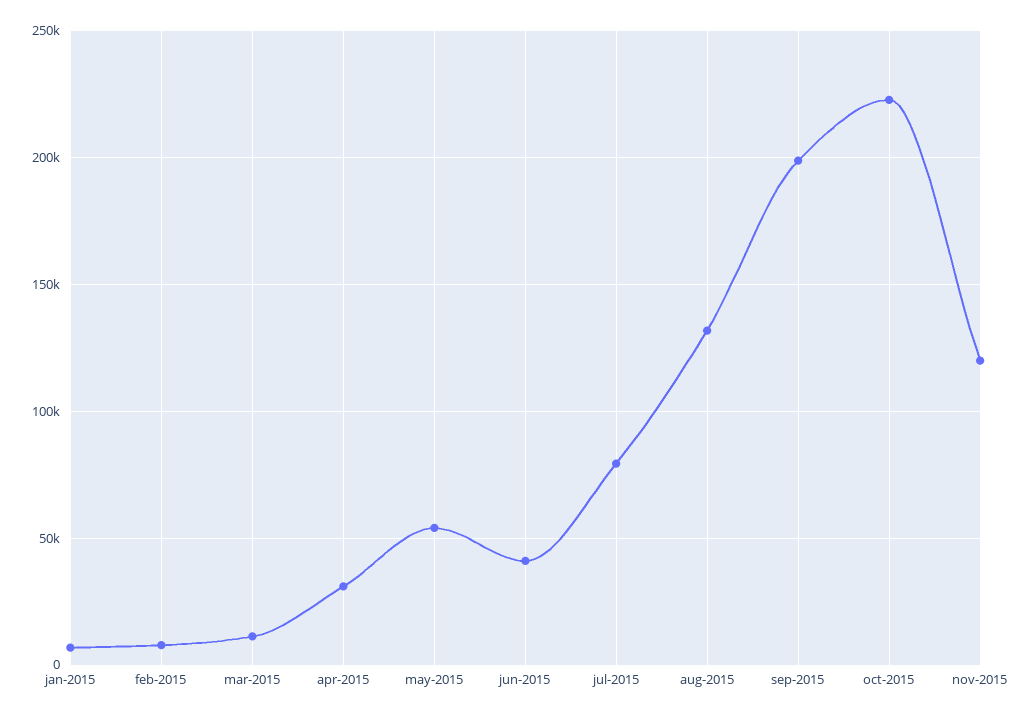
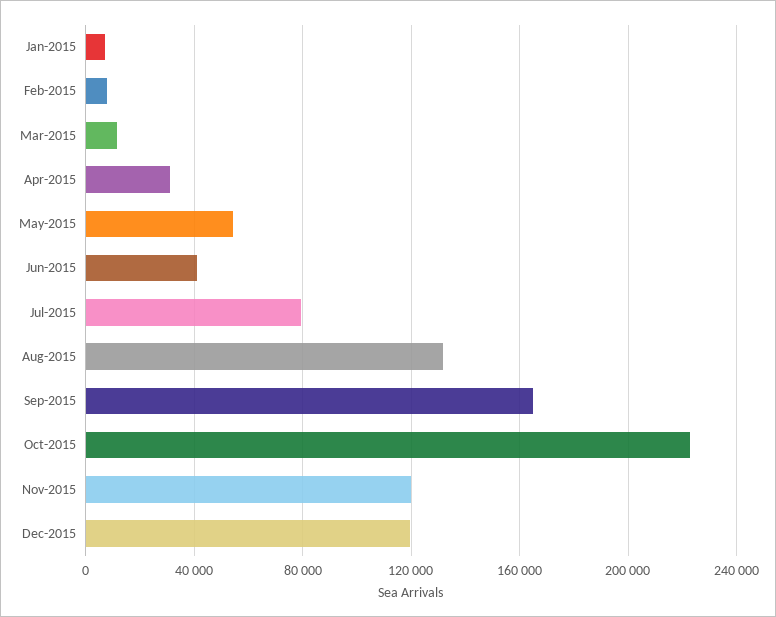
sep-2015: 200000 -> 165000
Dec-2015: none -> 120000

